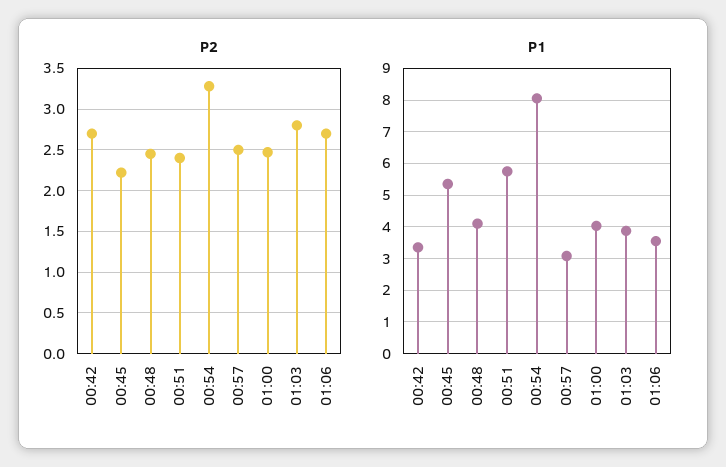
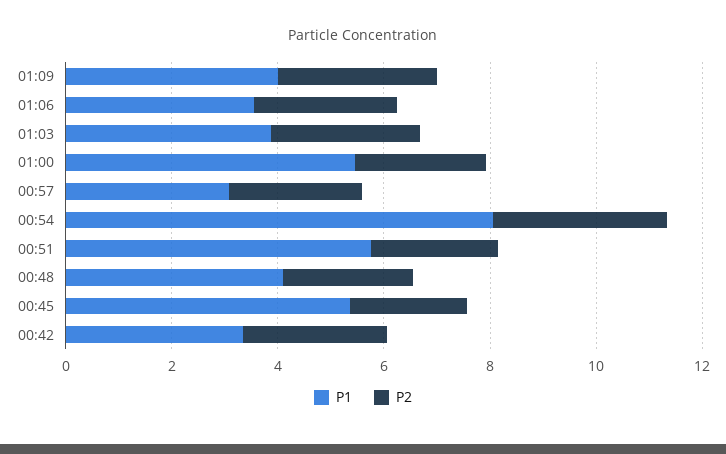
P1, 01:00: 4 -> 5.5
P1, 01:09: none -> 4
P2, 01:09: none -> 3

